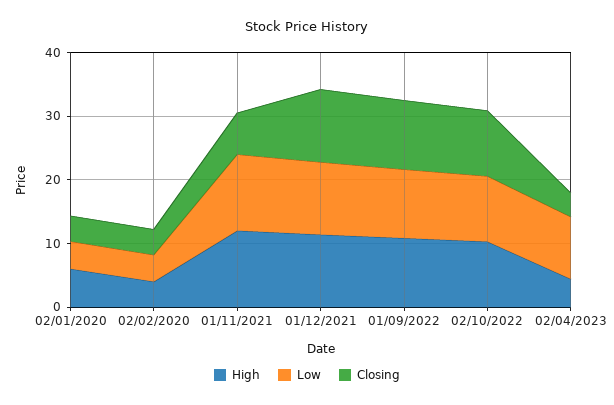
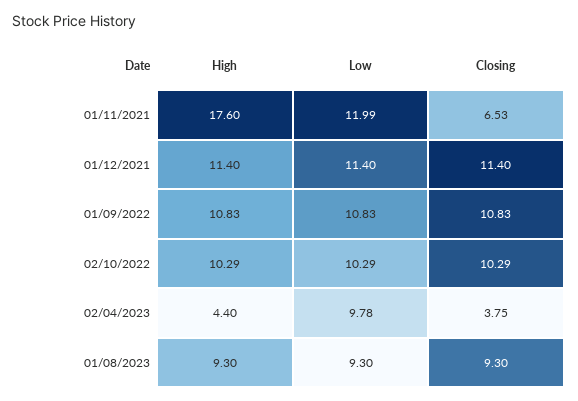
High, 02/01/2020: 6 -> none
Low, 02/01/2020: 4 -> none
Closing, 02/01/2020: 4 -> none
High, 02/02/2020: 4 -> none
Low, 02/02/2020: 4 -> none
Closing, 02/02/2020: 4 -> none
High, 01/11/2021: 12 -> 17.6
High, 01/08/2023: none -> 9.3
Low, 01/08/2023: none -> 9.3
Closing, 01/08/2023: none -> 9.3

